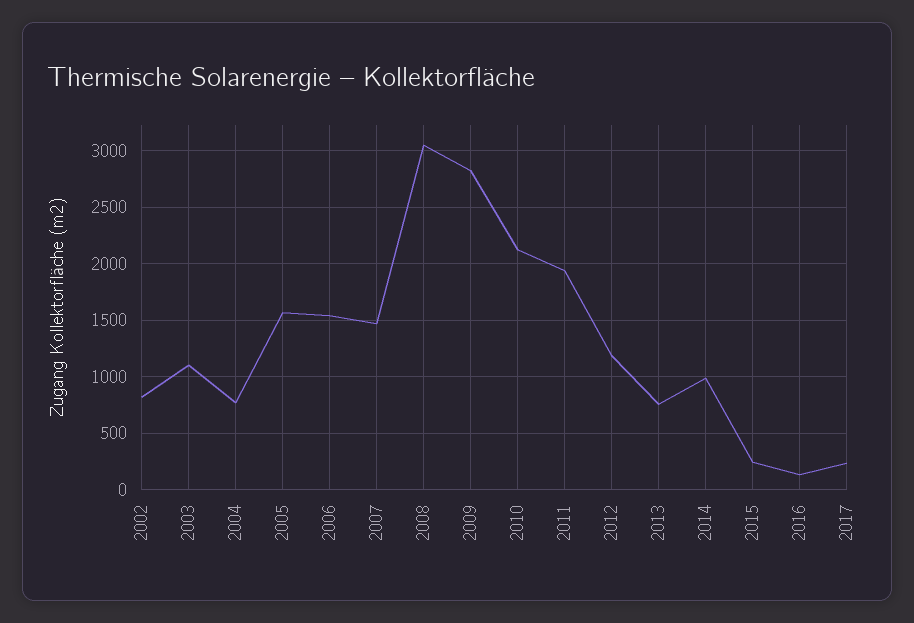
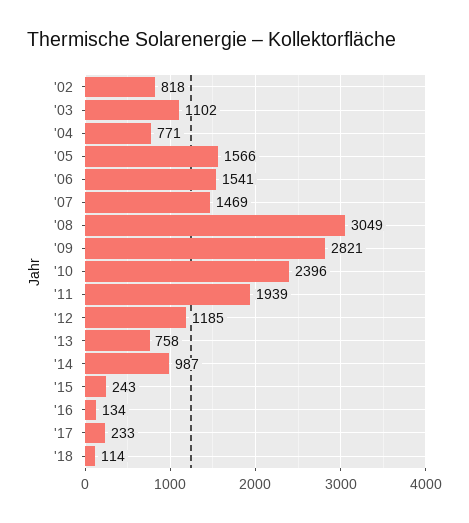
2010: 2100 -> 2396
'18: none -> 114

